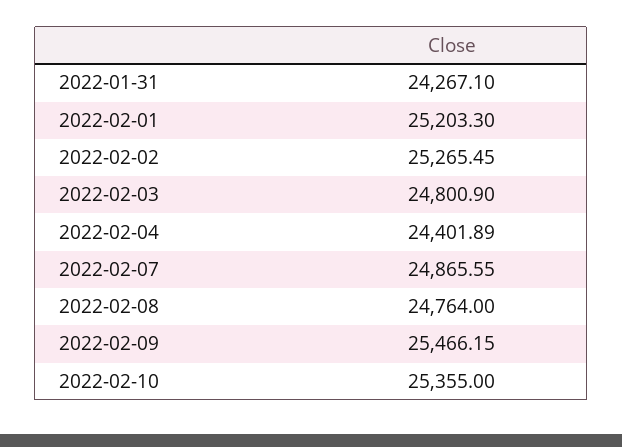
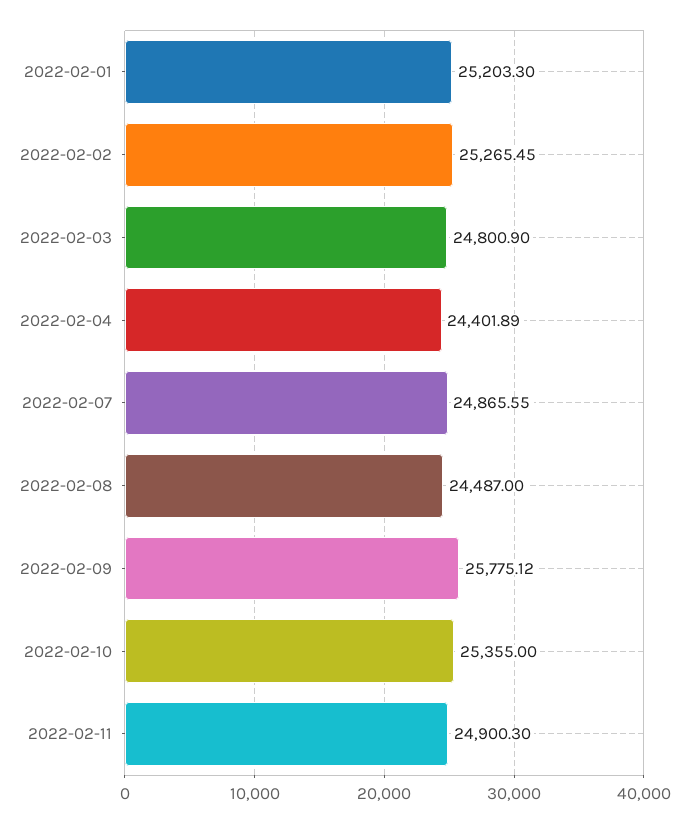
2022-01-31: 24267.1 -> none
2022-02-08: 24764 -> 24487
2022-02-09: 25466.15 -> 25775.12
2022-02-11: none -> 24900.3

